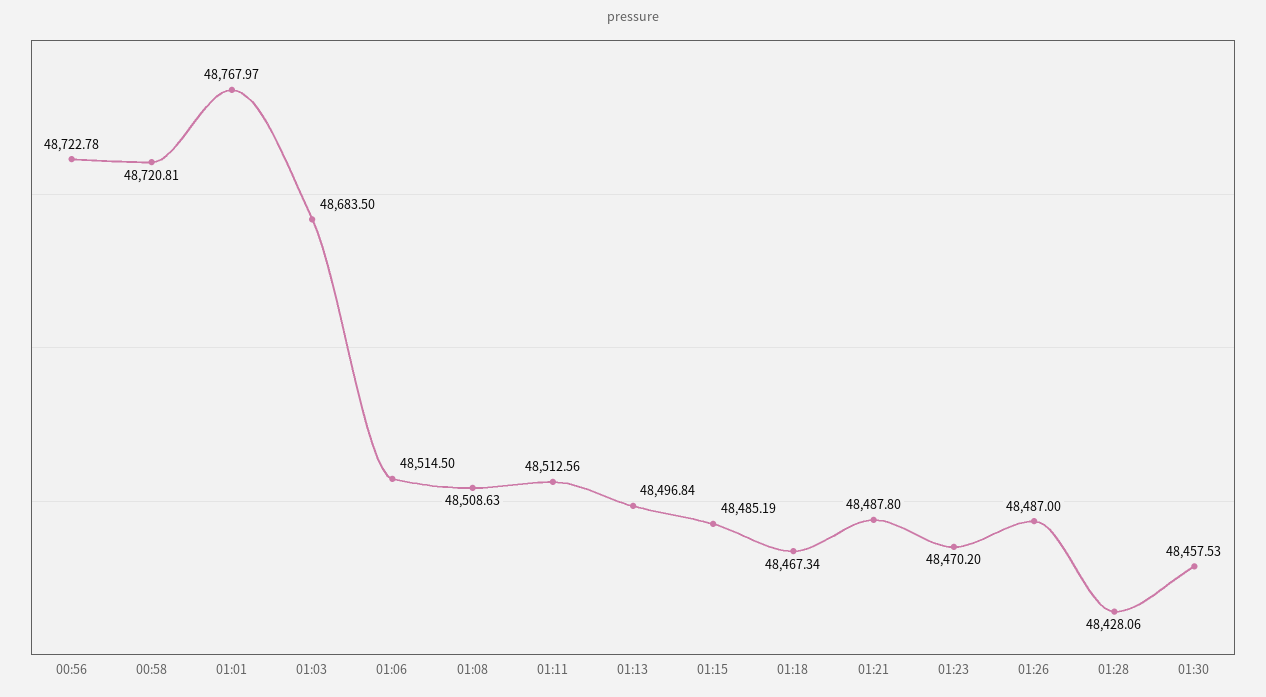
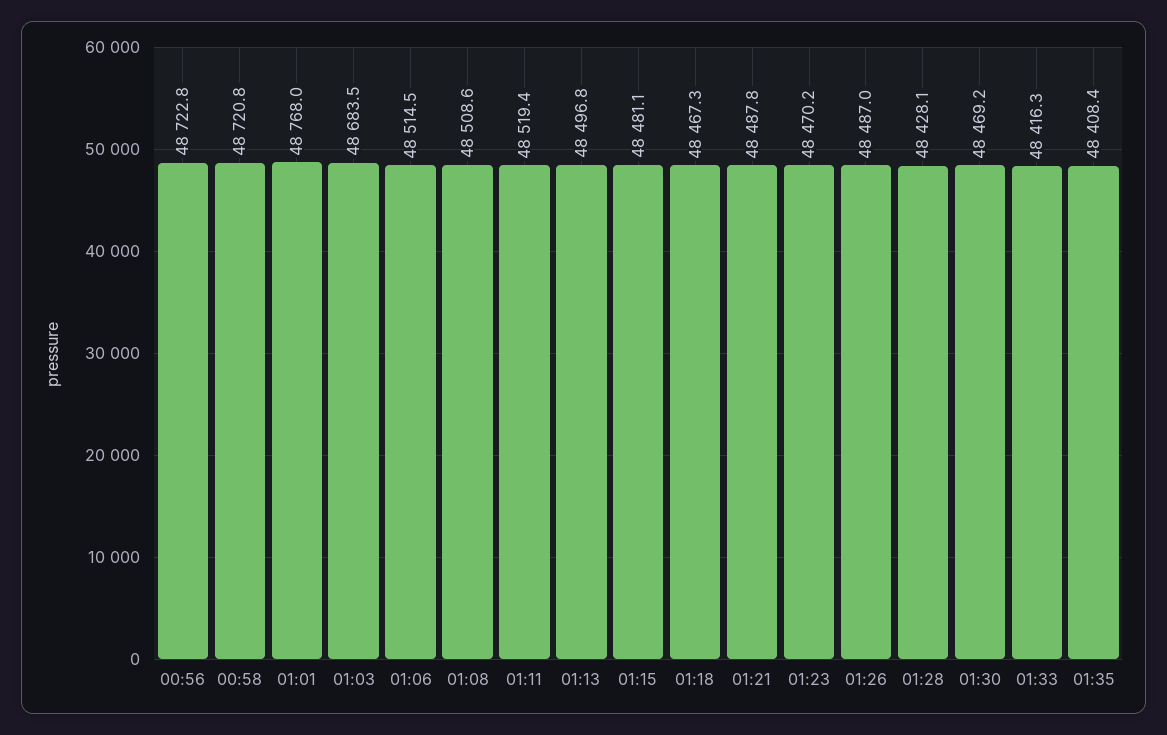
01:11: 48512.56 -> 48519.4
01:15: 48485.19 -> 48481.1
01:30: 48457.53 -> 48469.2
01:33: none -> 48416.3
01:35: none -> 48408.4

